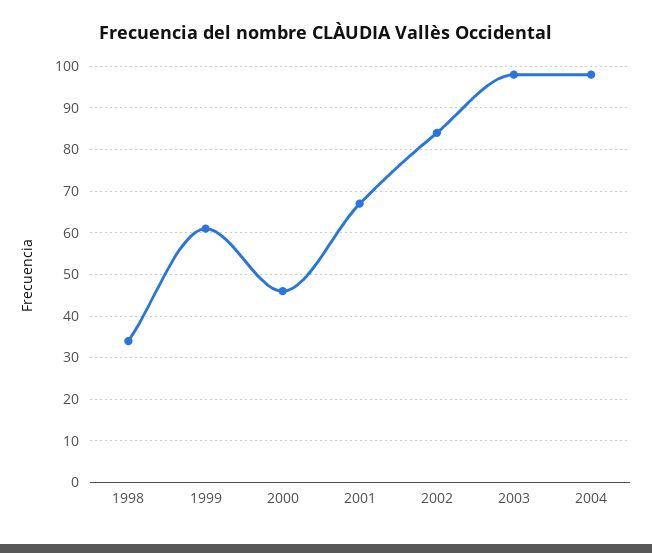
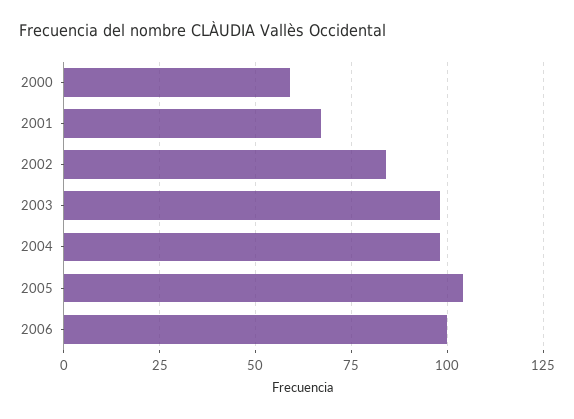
1998: 35 -> none
1999: 60 -> none
2000: 45 -> 60
2005: none -> 105
2006: none -> 100

